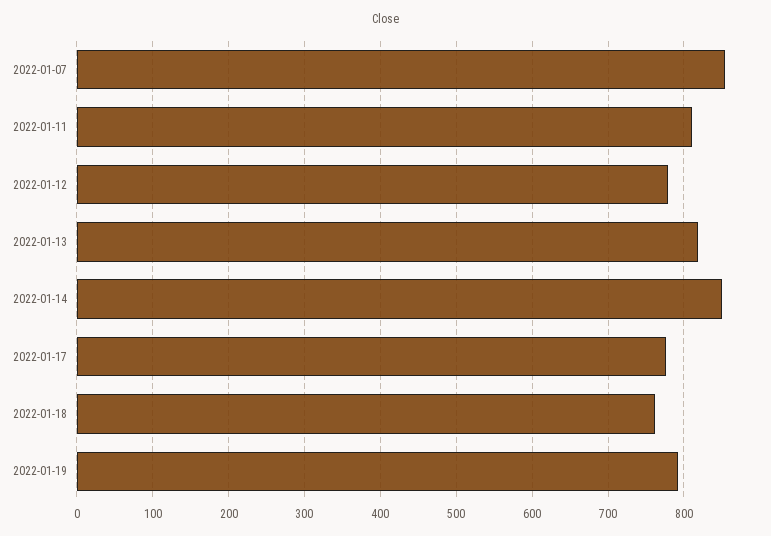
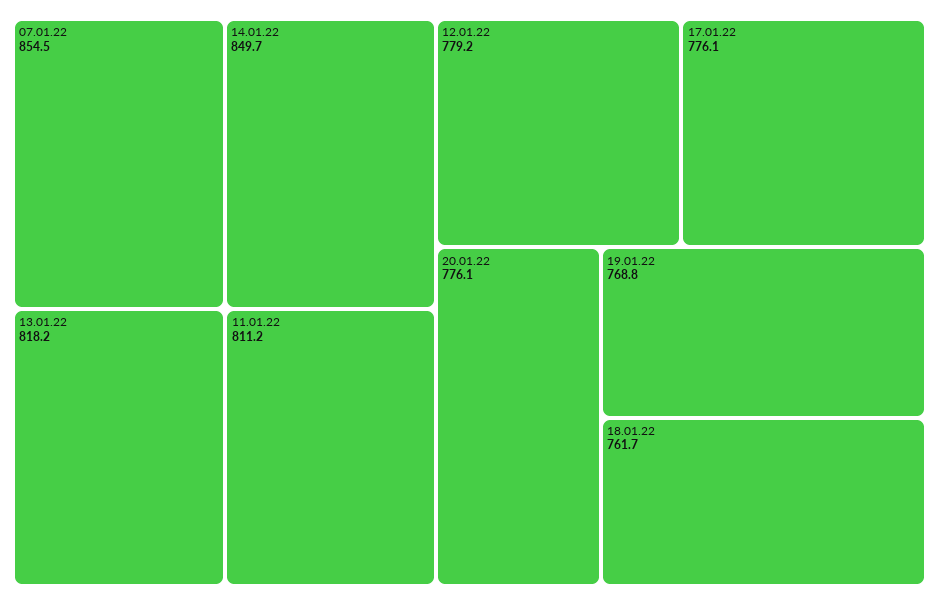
2022-01-19: 790 -> 768.8
20.01.22: none -> 776.1

